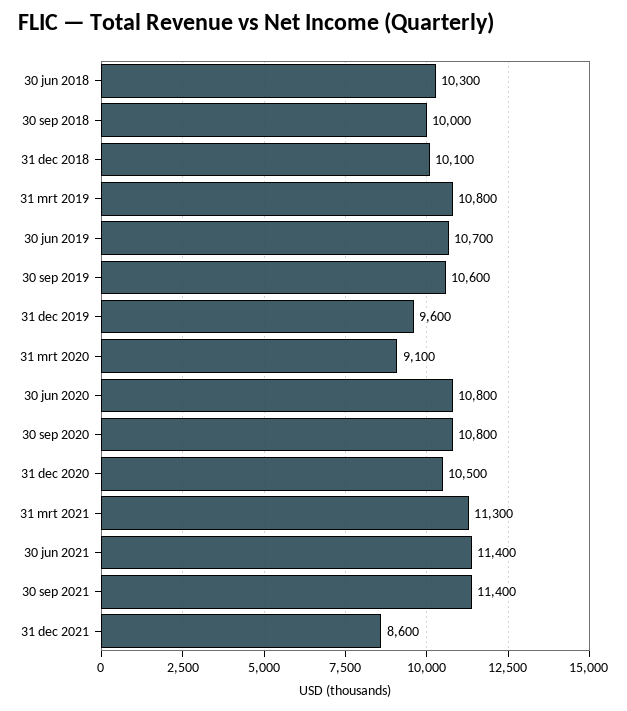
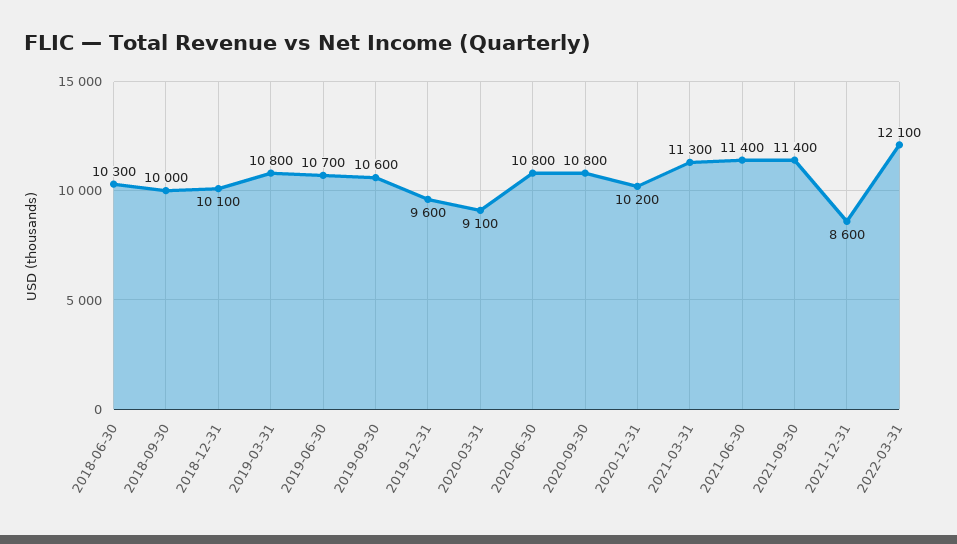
31 dec 2020: 10500 -> 10200
2022-03-31: none -> 12100

